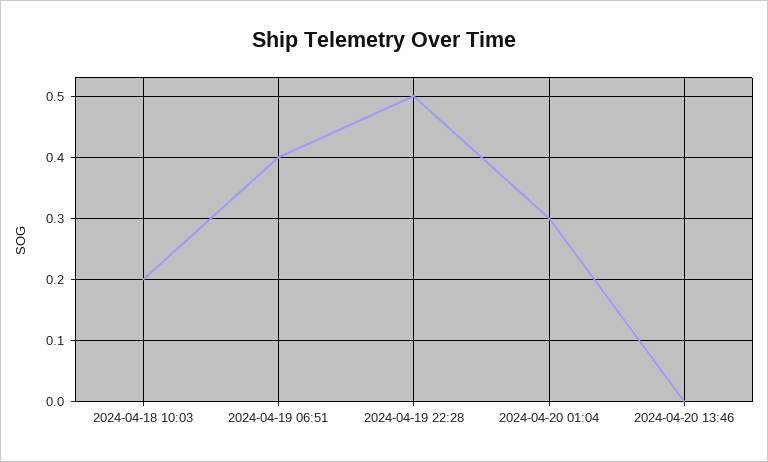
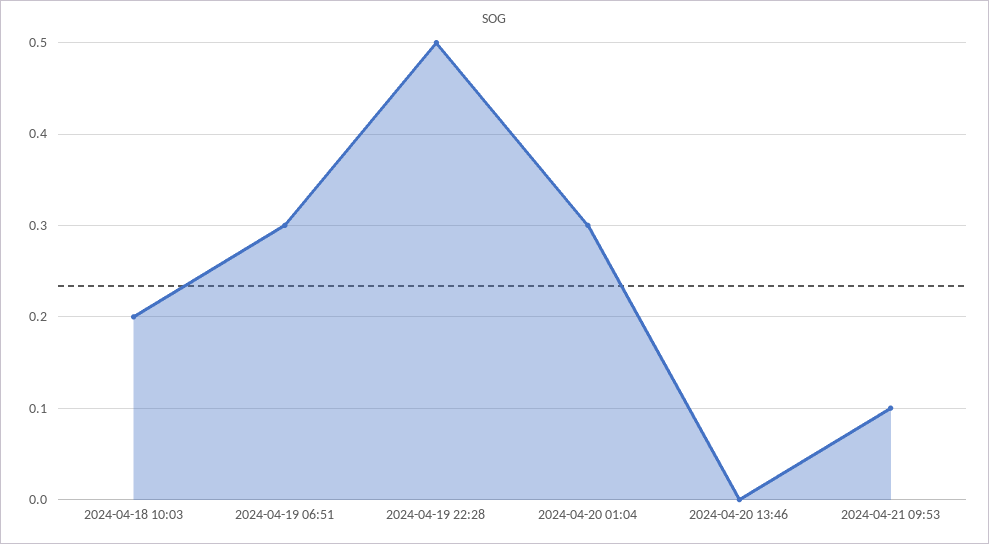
2024-04-19 06:51: 0.4 -> 0.3
2024-04-21 09:53: none -> 0.1

